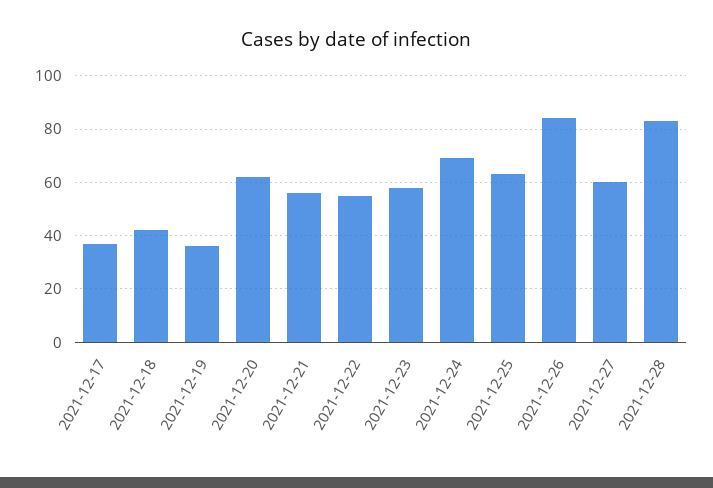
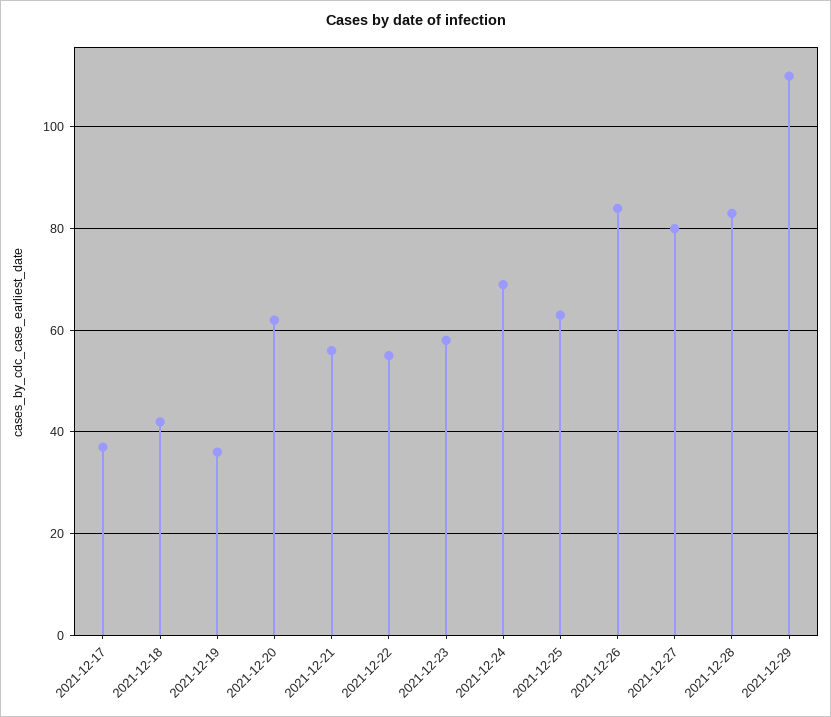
2021-12-27: 60 -> 80
2021-12-29: none -> 110

